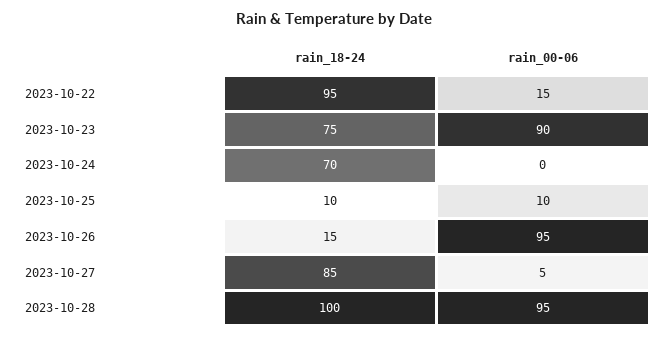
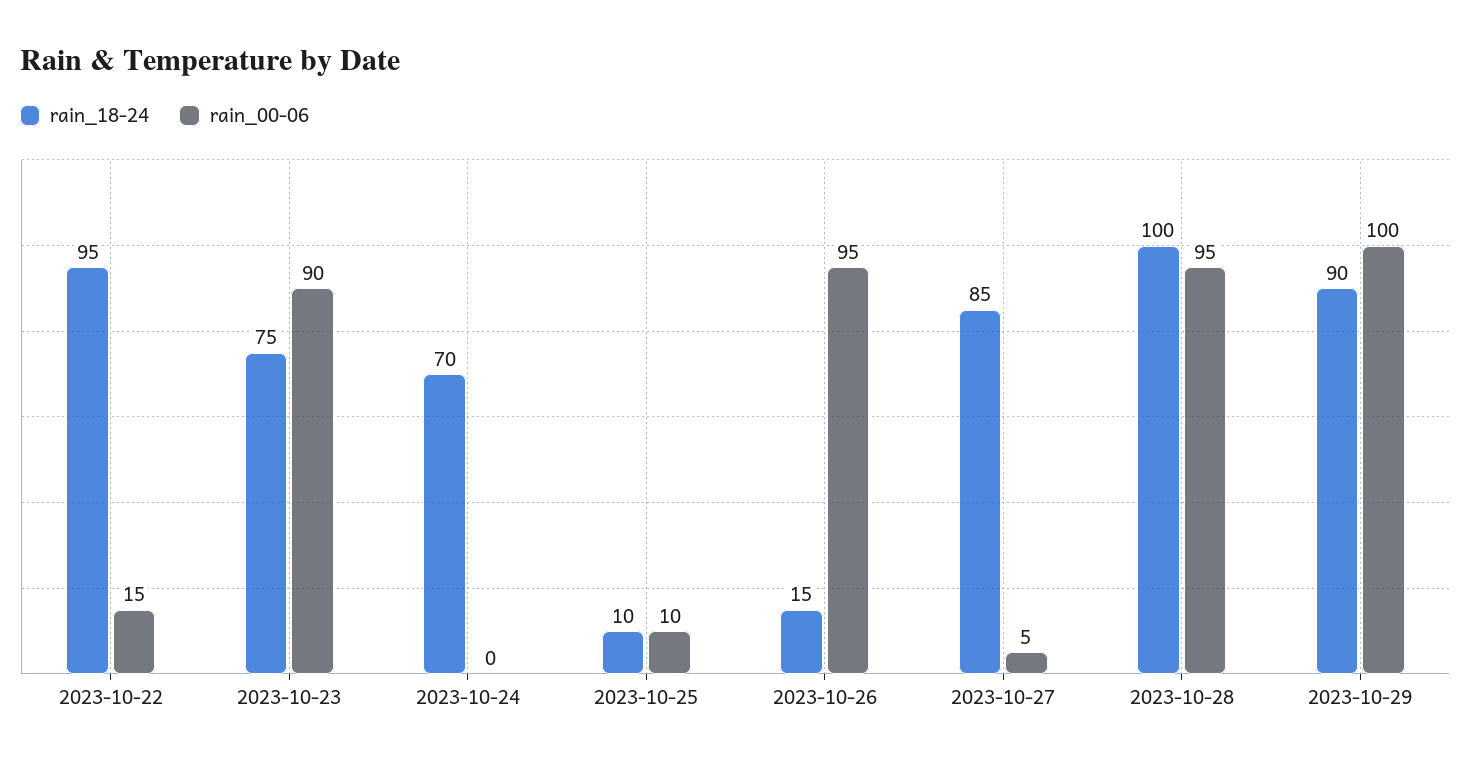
rain_18-24, 2023-10-29: none -> 90
rain_00-06, 2023-10-29: none -> 100

